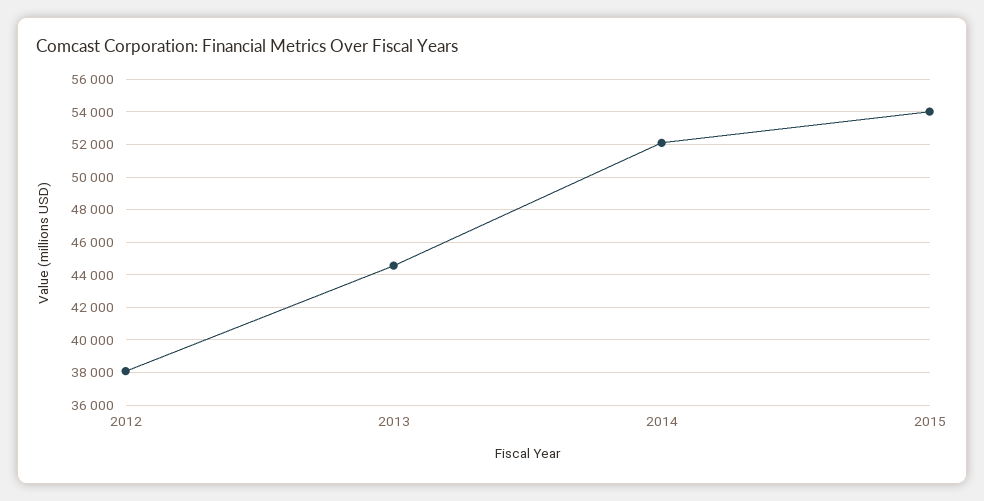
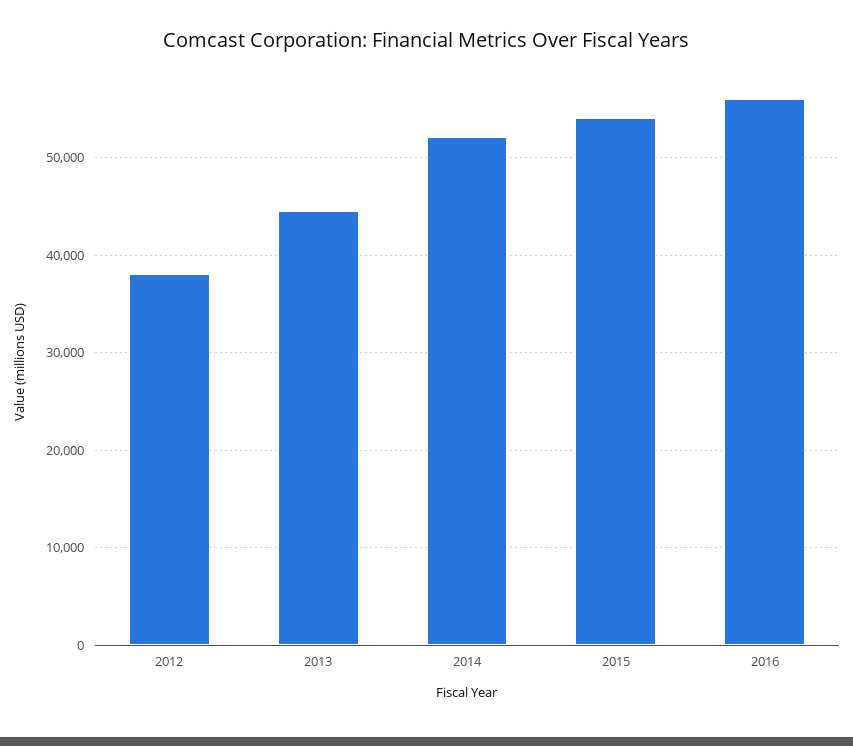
2016: none -> 56000

